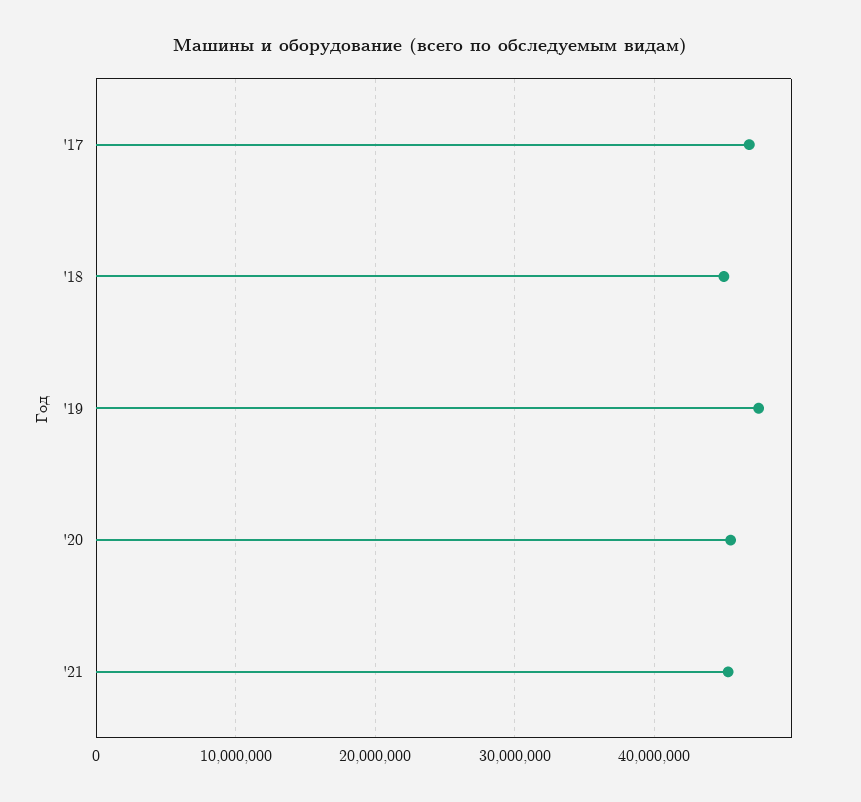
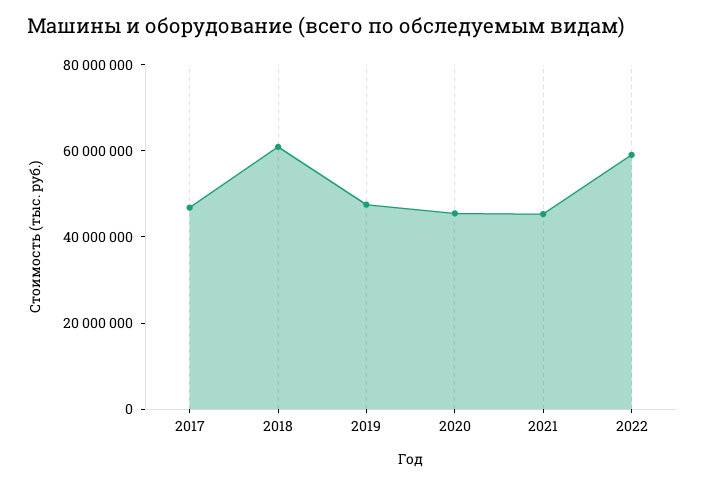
'18: 45000000 -> 60000000
2022: none -> 60000000

